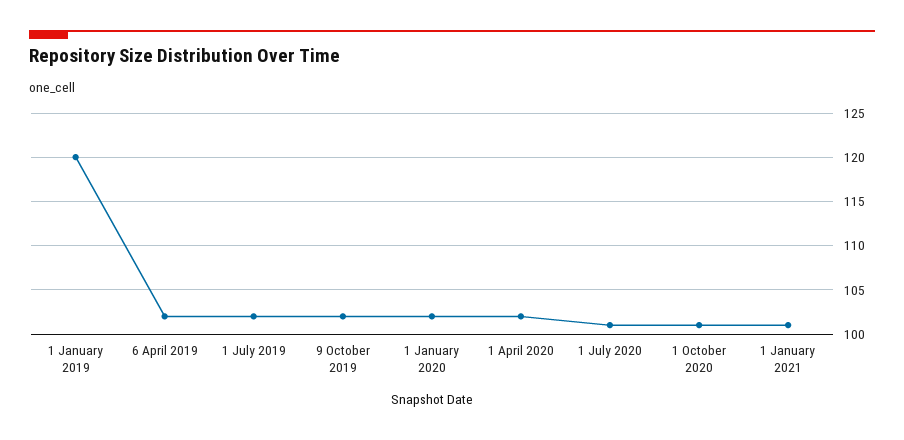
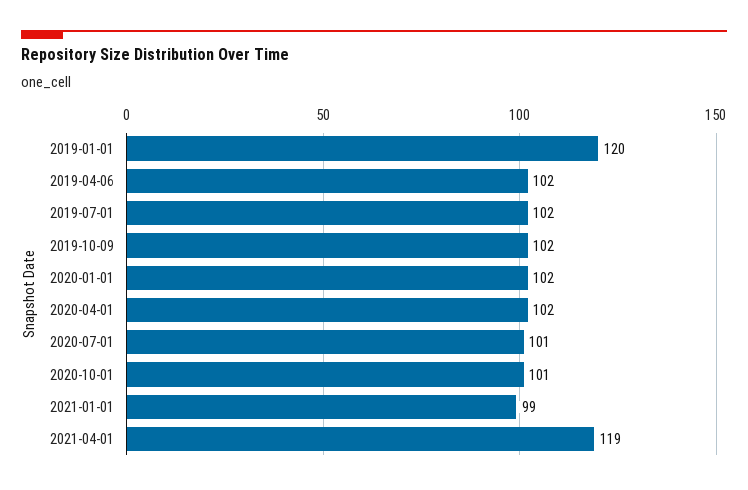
1 January 2021: 101 -> 99
2021-04-01: none -> 119

